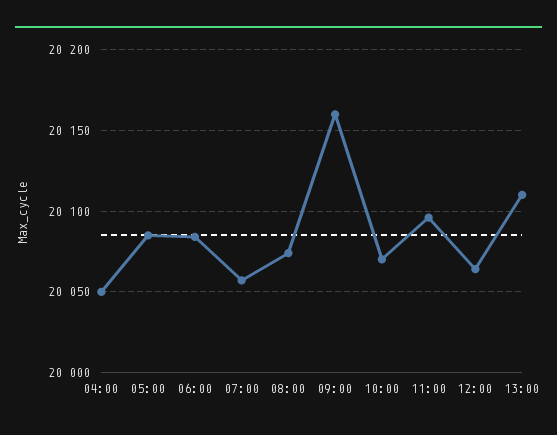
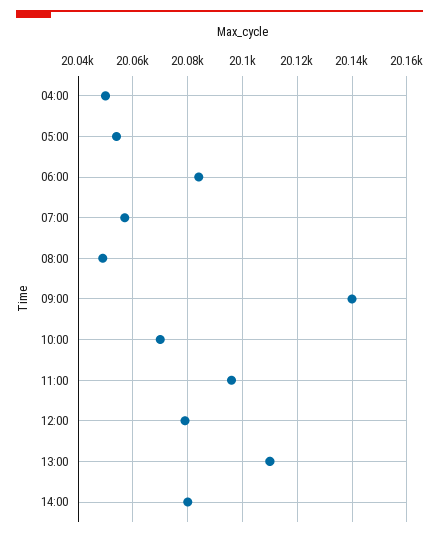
05:00: 20085 -> 20055
08:00: 20075 -> 20050
09:00: 20160 -> 20140
12:00: 20065 -> 20080
14:00: none -> 20080

